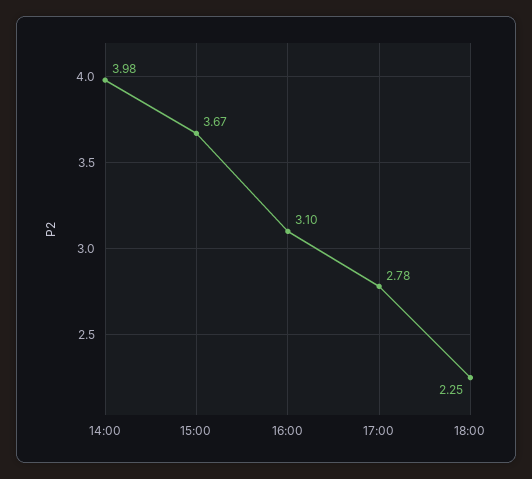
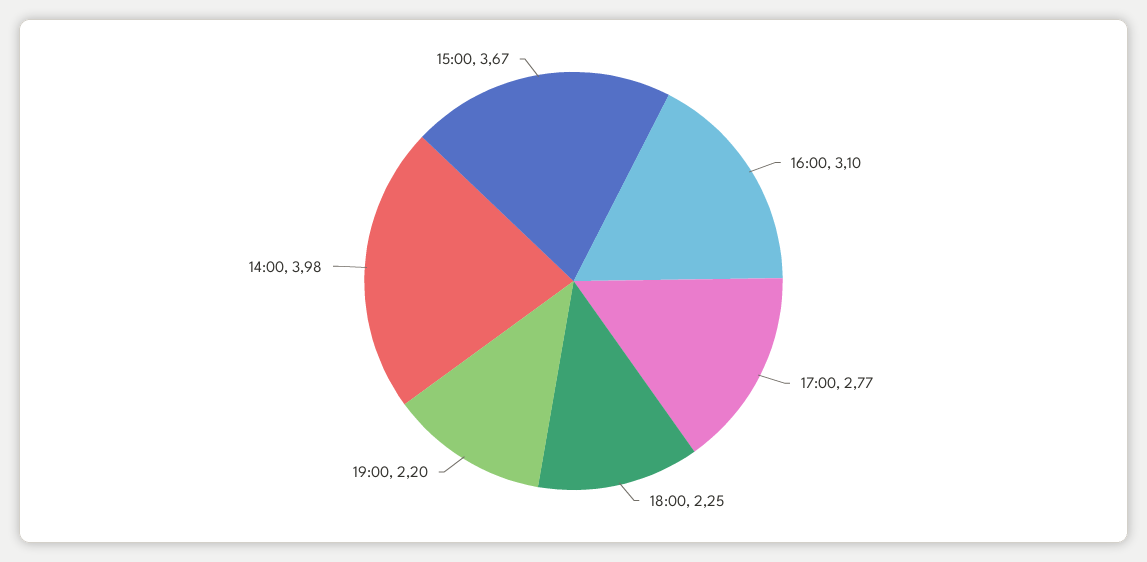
17:00: 2.78 -> 2.77
19:00: none -> 2.2

